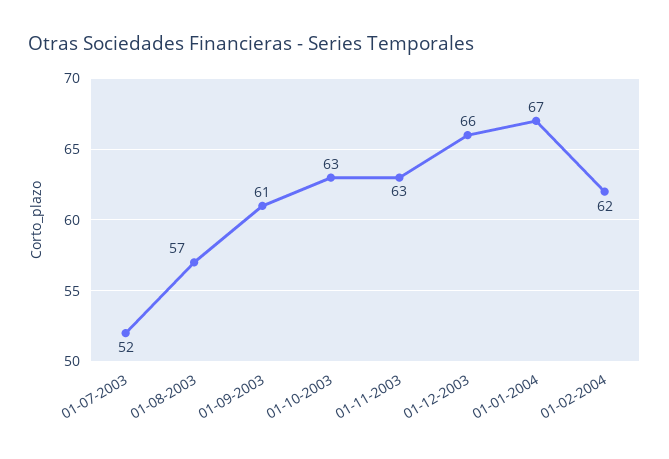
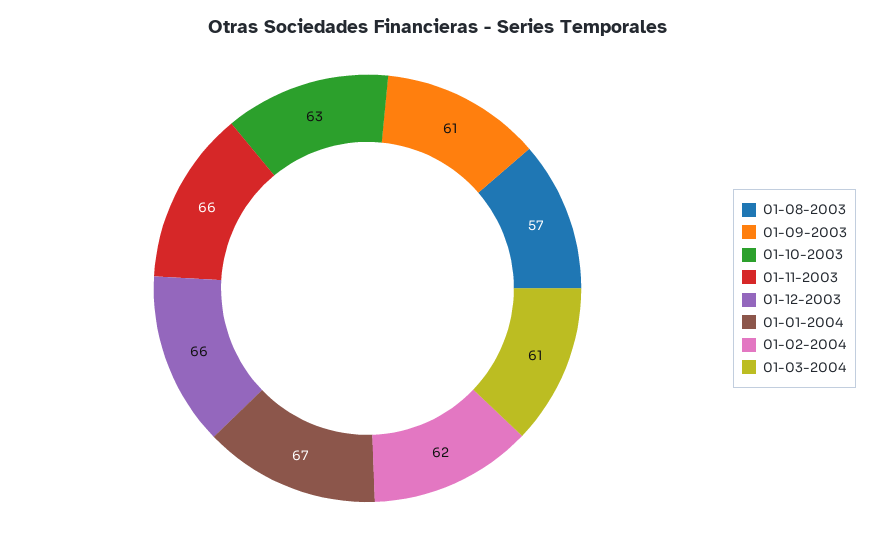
01-07-2003: 52 -> none
01-11-2003: 63 -> 66
01-03-2004: none -> 61

